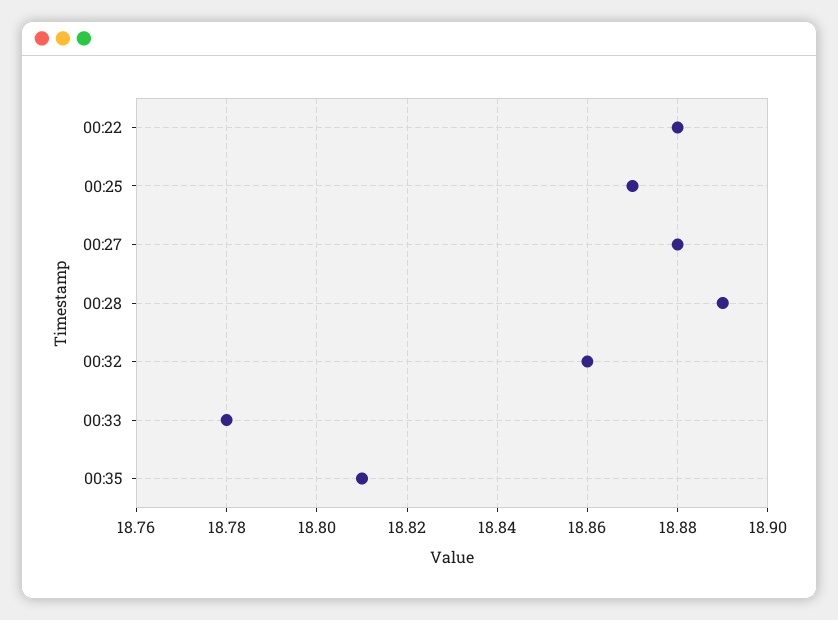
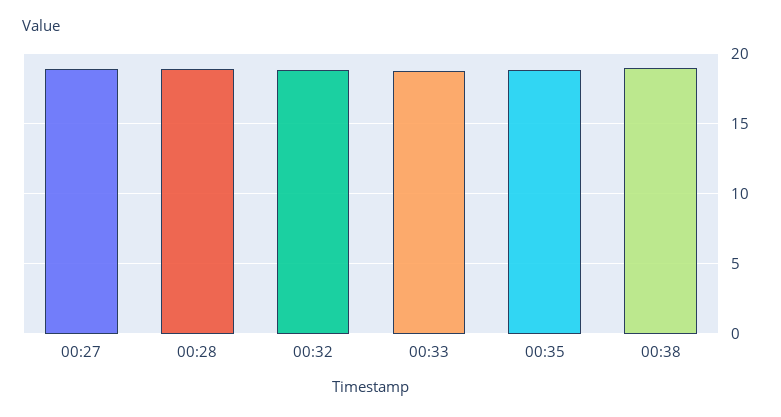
00:22: 18.88 -> none
00:25: 18.87 -> none
00:38: none -> 19

